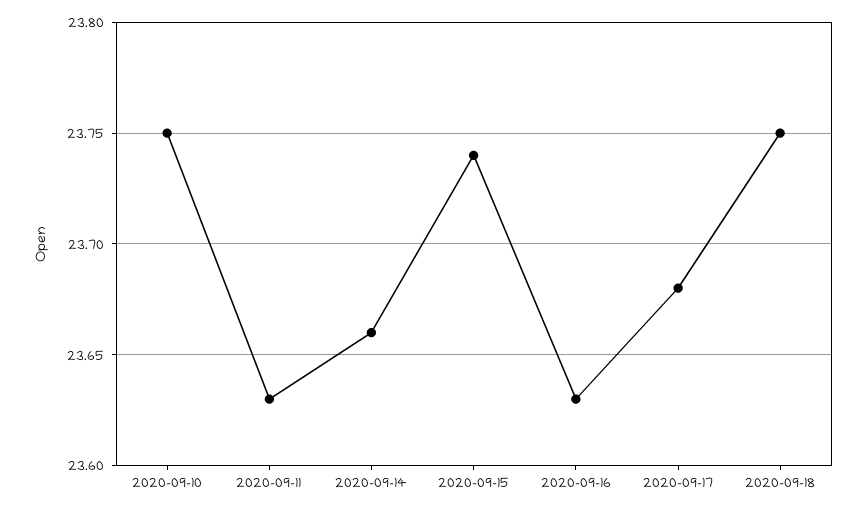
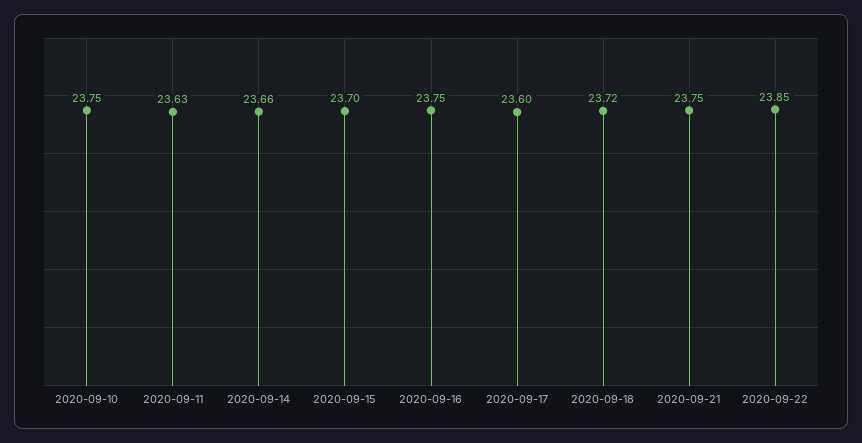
2020-09-15: 23.74 -> 23.7
2020-09-16: 23.63 -> 23.75
2020-09-17: 23.68 -> 23.6
2020-09-18: 23.75 -> 23.72
2020-09-21: none -> 23.75
2020-09-22: none -> 23.85

